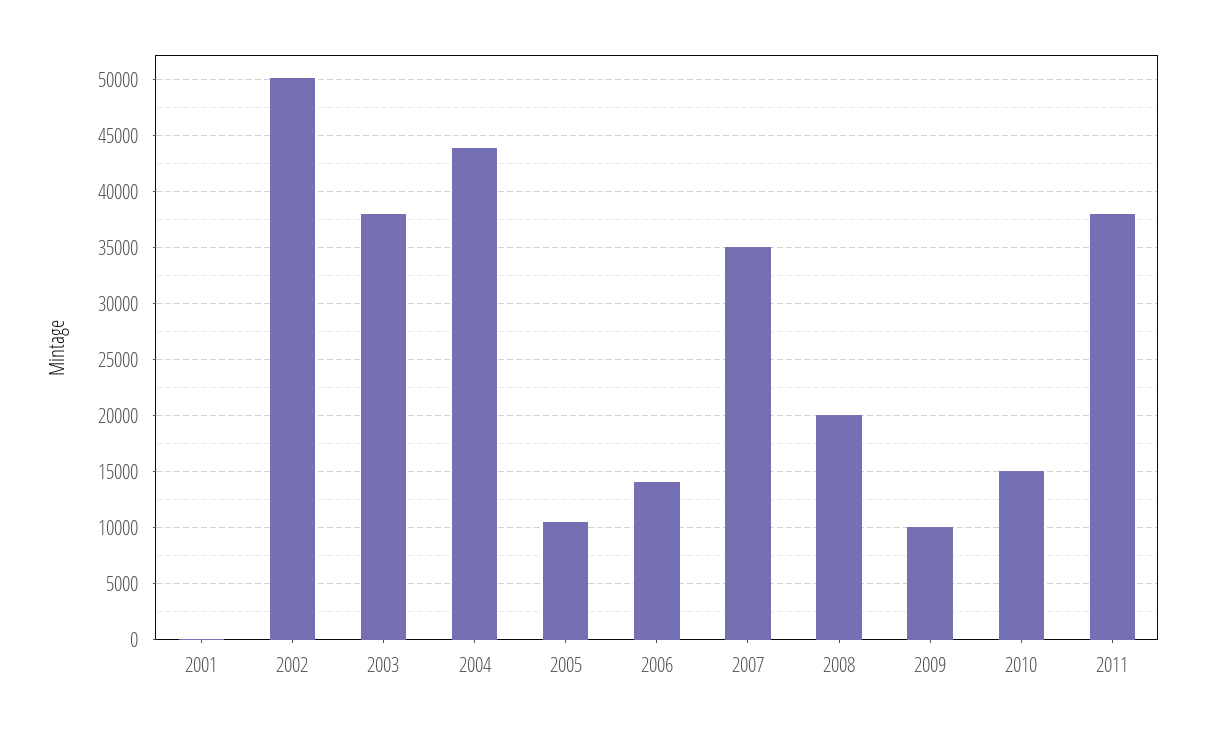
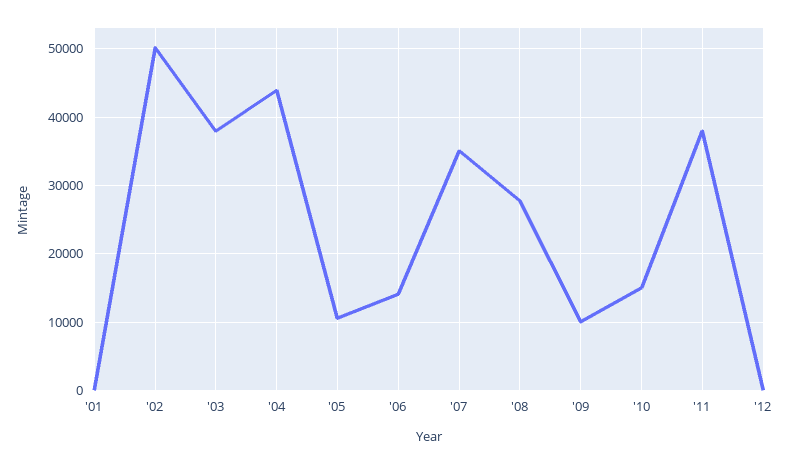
2008: 20000 -> 28000
'12: none -> 0

